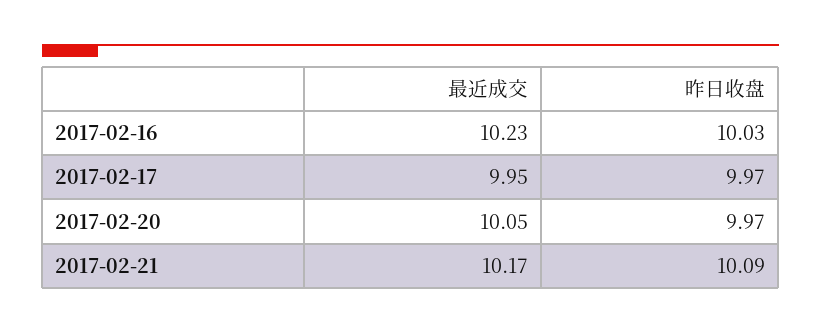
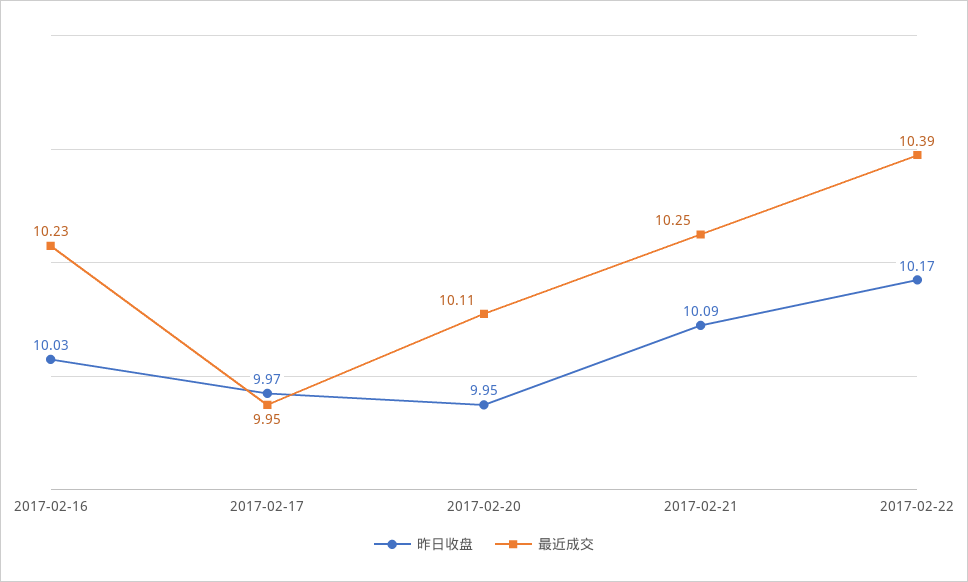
最近成交, 2017-02-20: 10.05 -> 10.11
昨日收盘, 2017-02-20: 9.97 -> 9.95
最近成交, 2017-02-21: 10.17 -> 10.25
昨日收盘, 2017-02-22: none -> 10.17
最近成交, 2017-02-22: none -> 10.39

